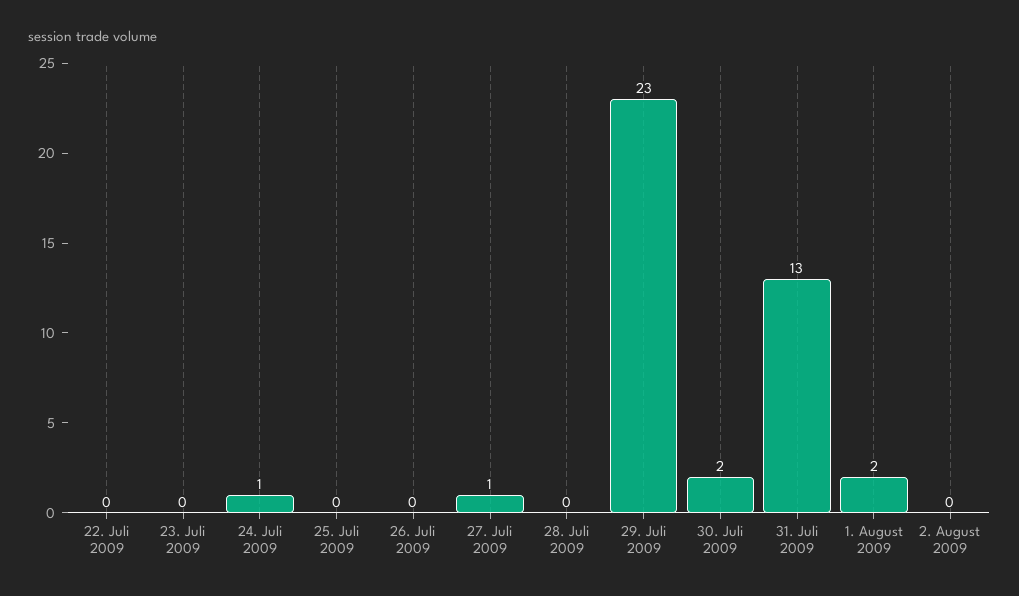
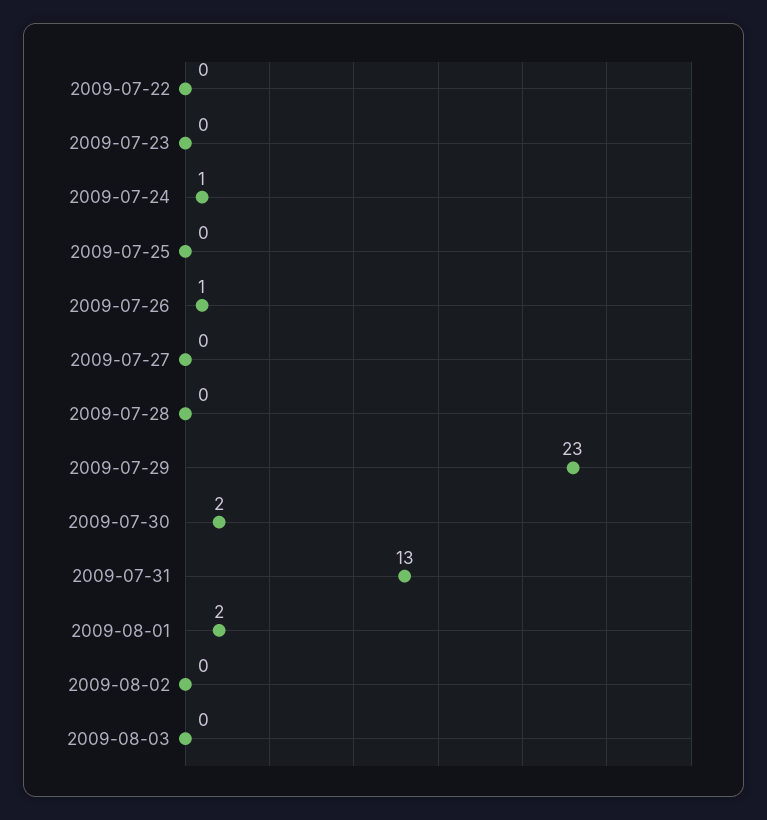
26. Juli 2009: 0 -> 1
27. Juli 2009: 1 -> 0
2009-08-03: none -> 0

